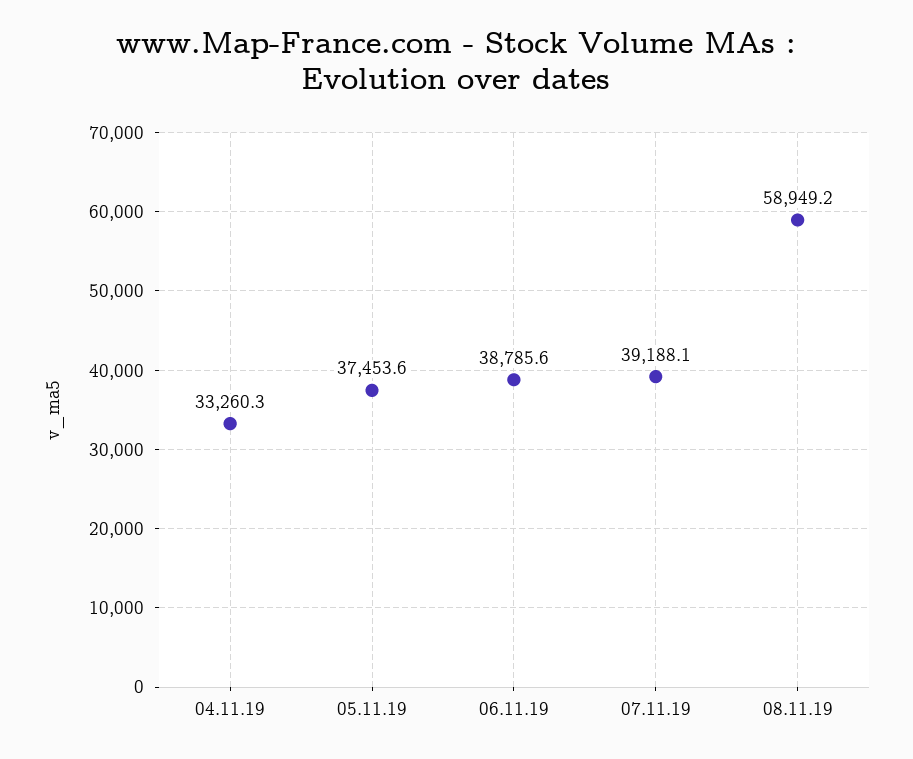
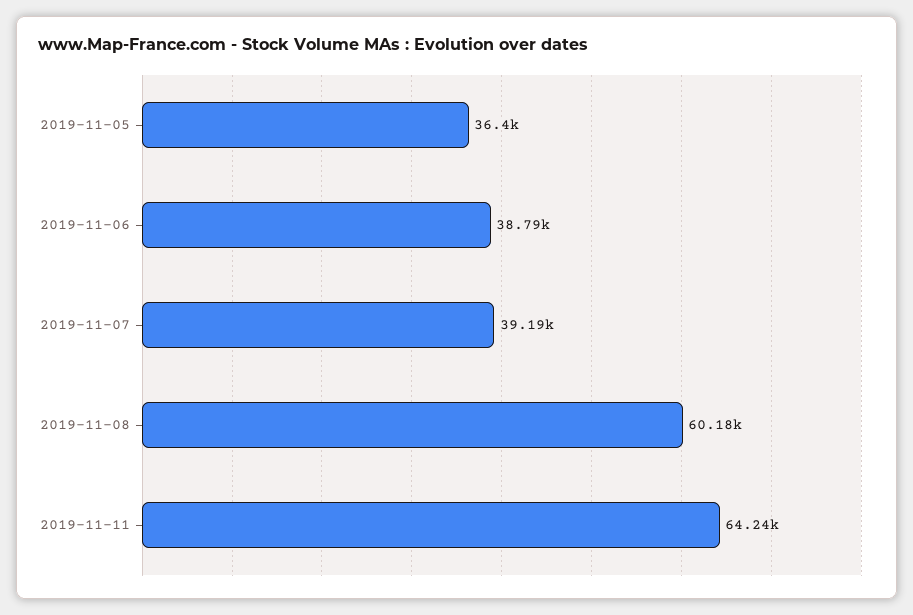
04.11.19: 33260.3 -> none
05.11.19: 37453.6 -> 36400
08.11.19: 58949.2 -> 60180
2019-11-11: none -> 64240

